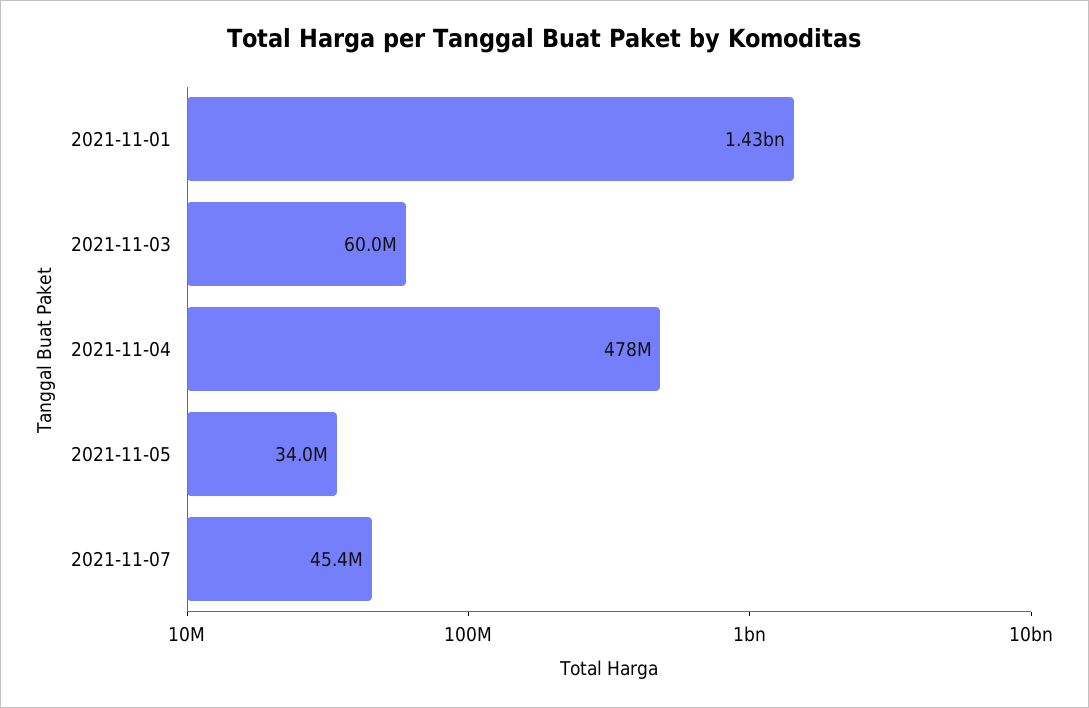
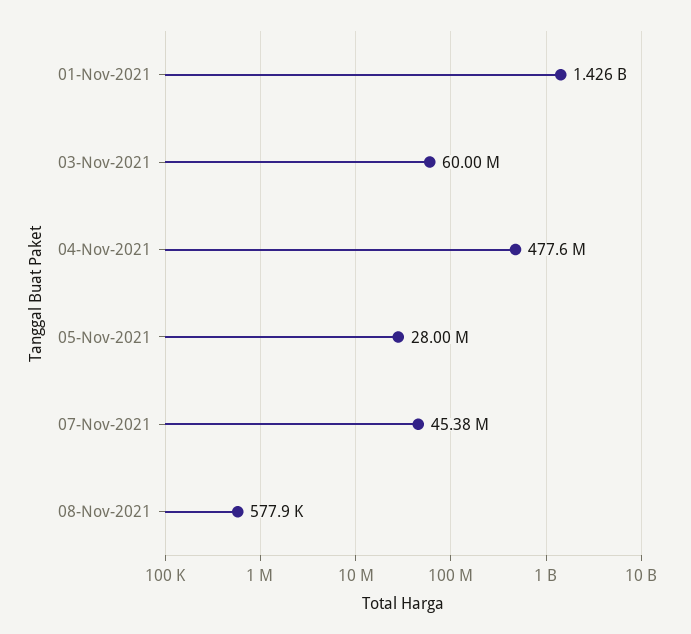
2021-11-05: 34000000 -> 28000000
08-Nov-2021: none -> 577900

